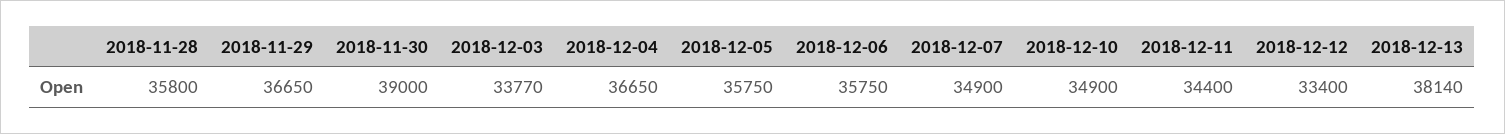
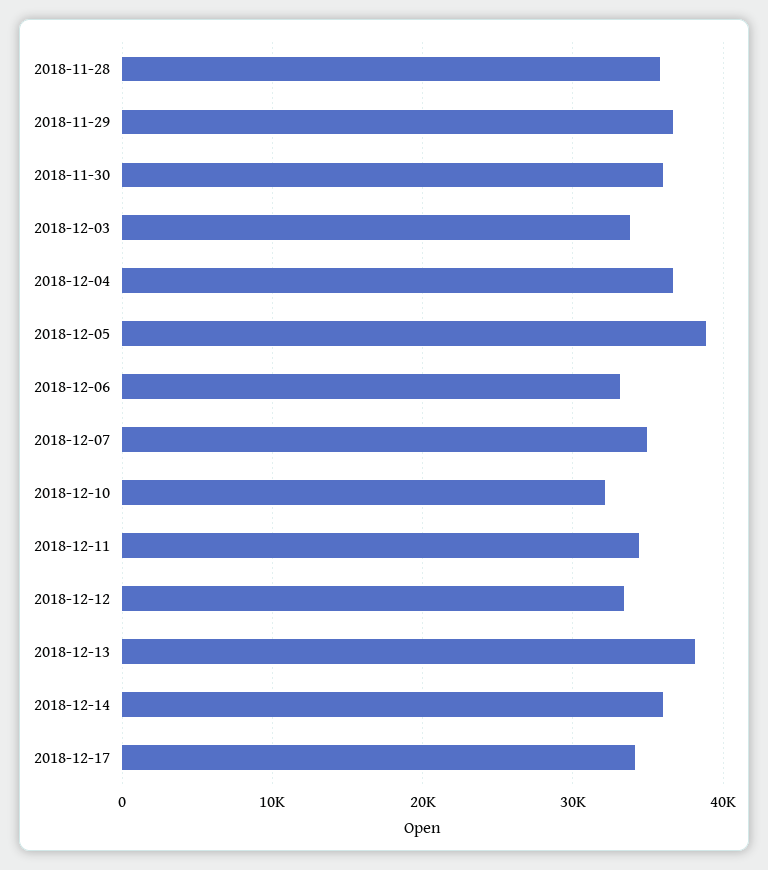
2018-11-30: 39000 -> 36000
2018-12-05: 35750 -> 39000
2018-12-06: 35750 -> 33000
2018-12-10: 34900 -> 32000
2018-12-14: none -> 36000
2018-12-17: none -> 34000

